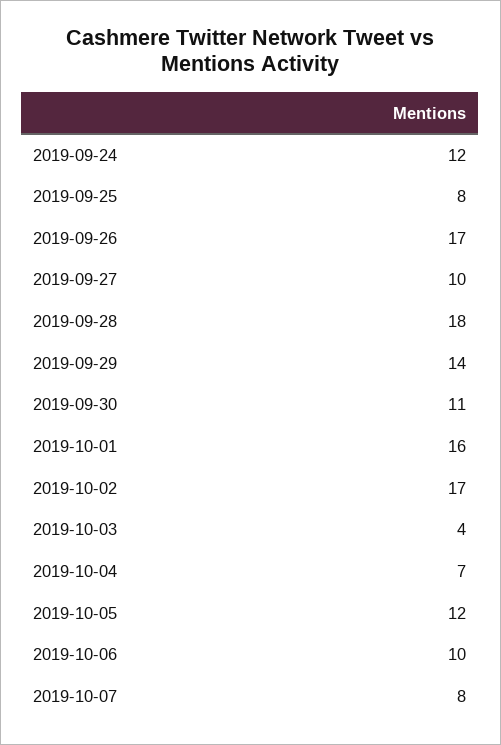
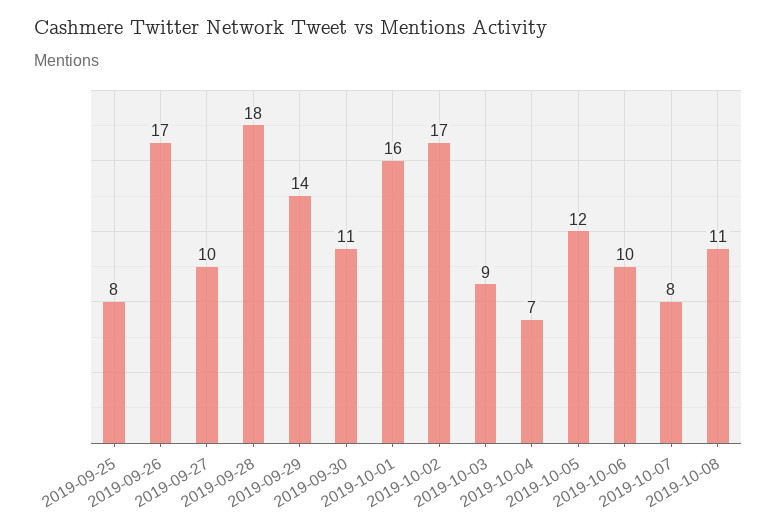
2019-09-24: 12 -> none
2019-10-03: 4 -> 9
2019-10-08: none -> 11

